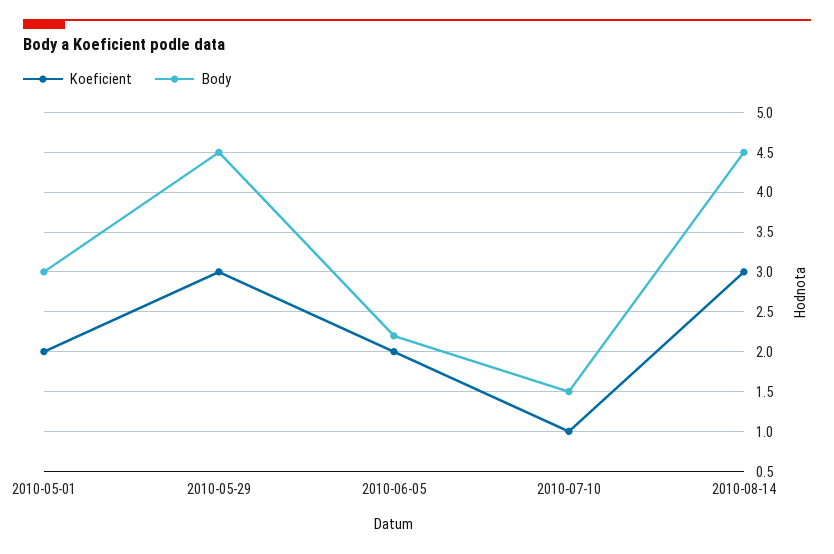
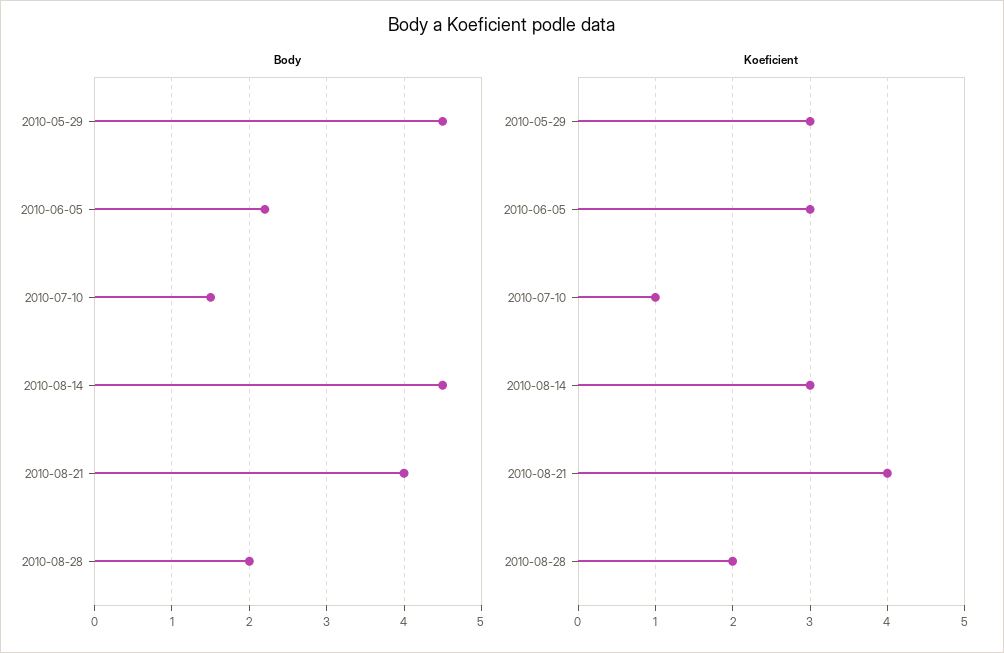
Koeficient, 2010-05-01: 2 -> none
Body, 2010-05-01: 3 -> none
Koeficient, 2010-06-05: 2 -> 3
Body, 2010-08-21: none -> 4
Body, 2010-08-28: none -> 2
Koeficient, 2010-08-21: none -> 4
Koeficient, 2010-08-28: none -> 2

